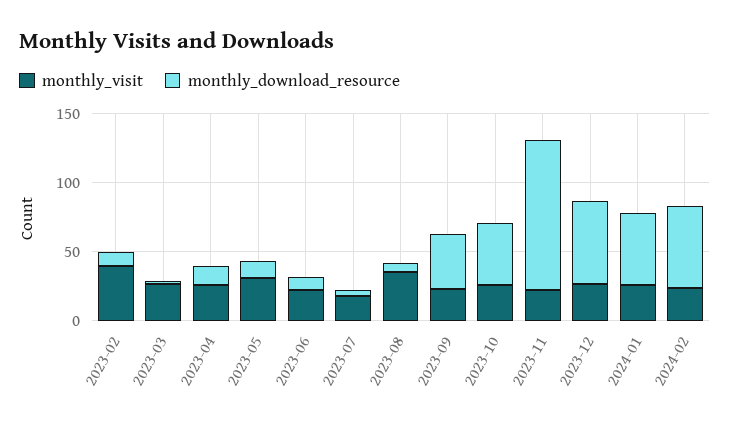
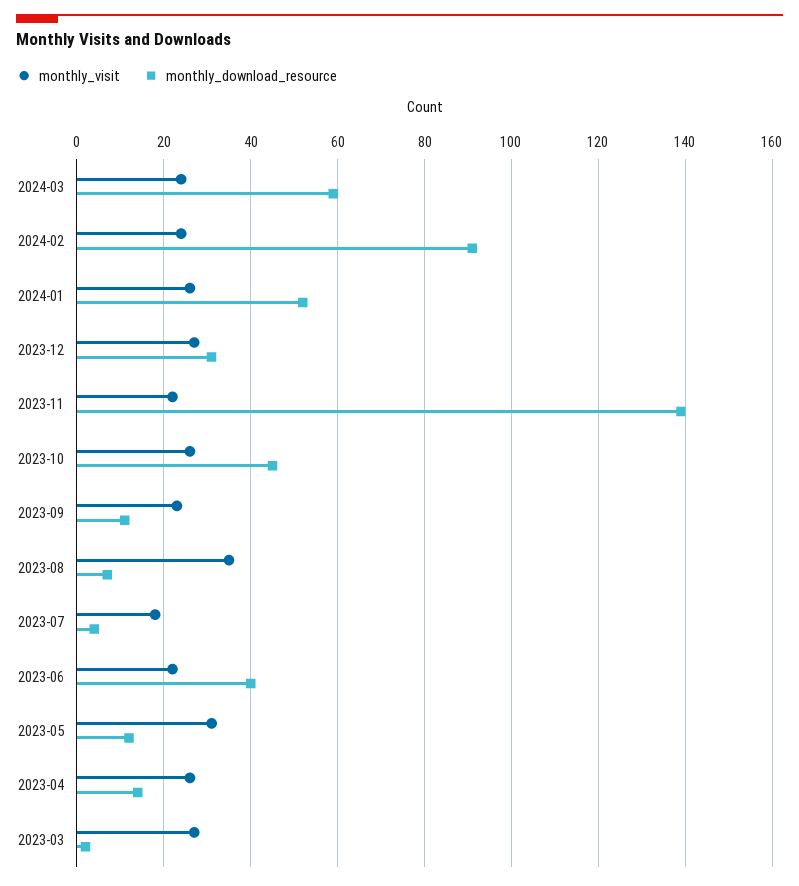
monthly_visit, 2023-02: 40 -> none
monthly_download_resource, 2023-02: 10 -> none
monthly_download_resource, 2023-06: 10 -> 40
monthly_download_resource, 2023-09: 40 -> 10
monthly_download_resource, 2023-11: 110 -> 140
monthly_download_resource, 2023-12: 60 -> 30
monthly_download_resource, 2024-02: 60 -> 90
monthly_visit, 2024-03: none -> 25
monthly_download_resource, 2024-03: none -> 60

